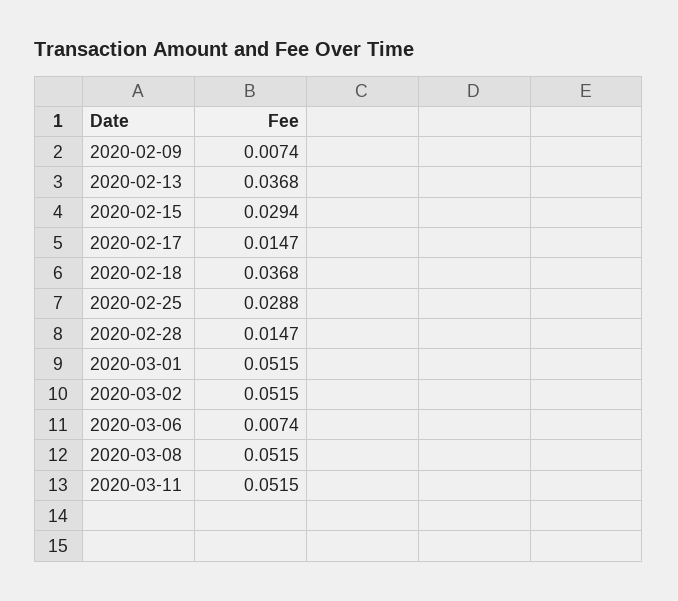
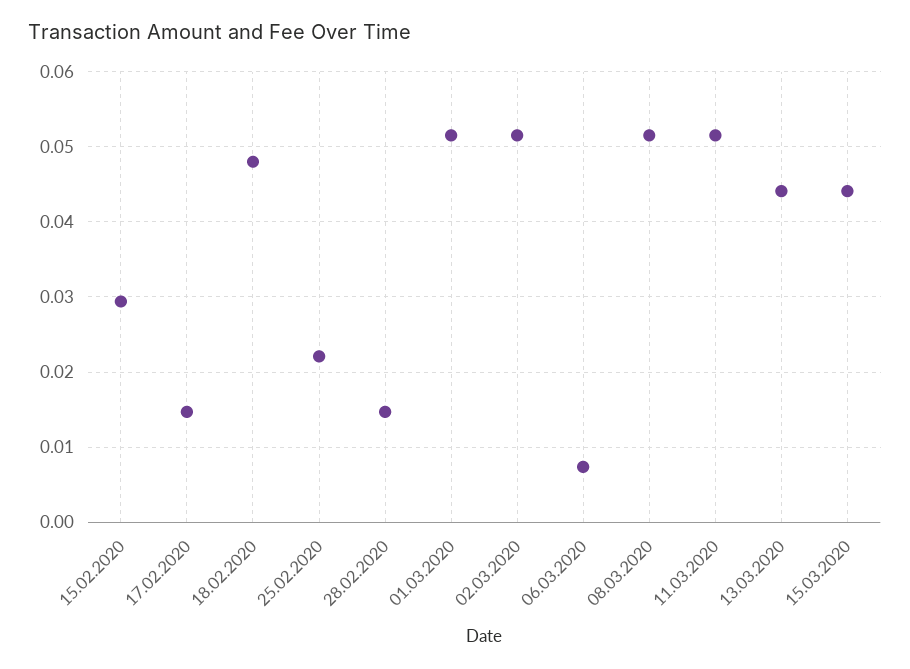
2020-02-09: 0.0074 -> none
2020-02-13: 0.0368 -> none
2020-02-18: 0.0368 -> 0.048
2020-02-25: 0.0288 -> 0.022
13.03.2020: none -> 0.044
15.03.2020: none -> 0.044

